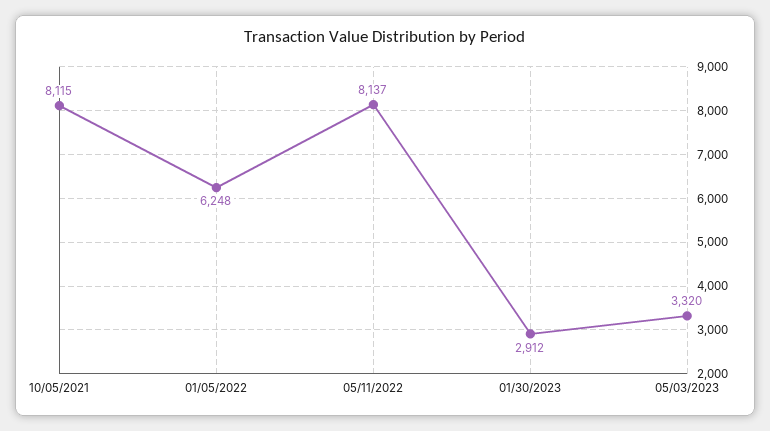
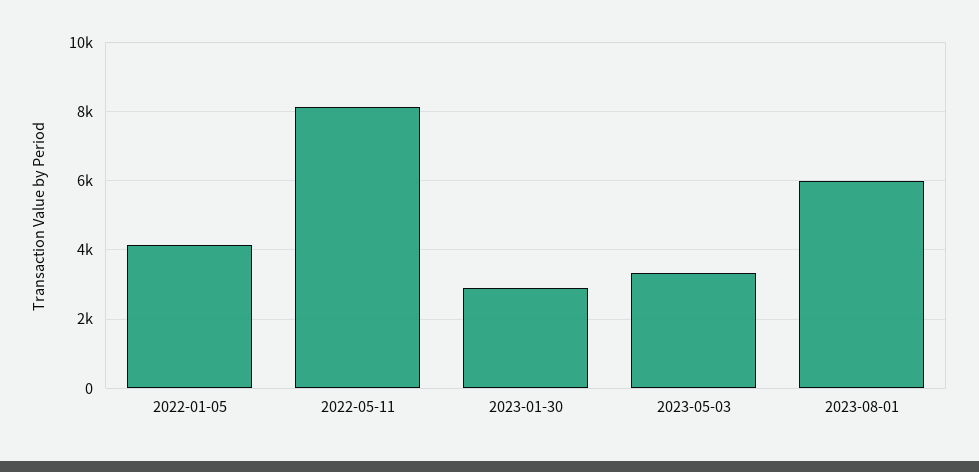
10/05/2021: 8115 -> none
01/05/2022: 6248 -> 4200
2023-08-01: none -> 6000

